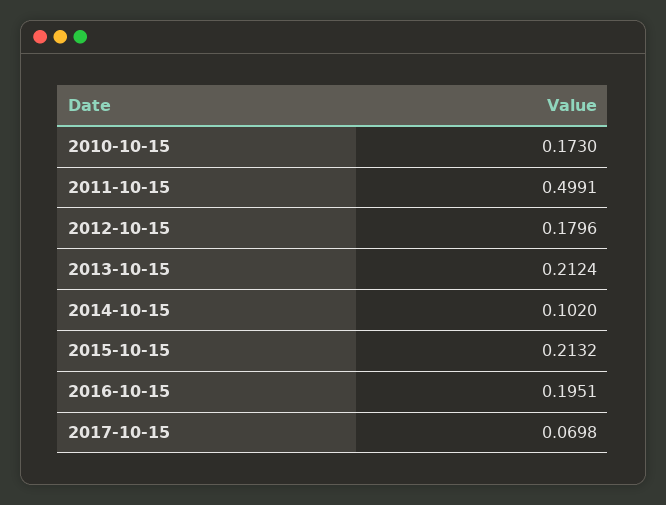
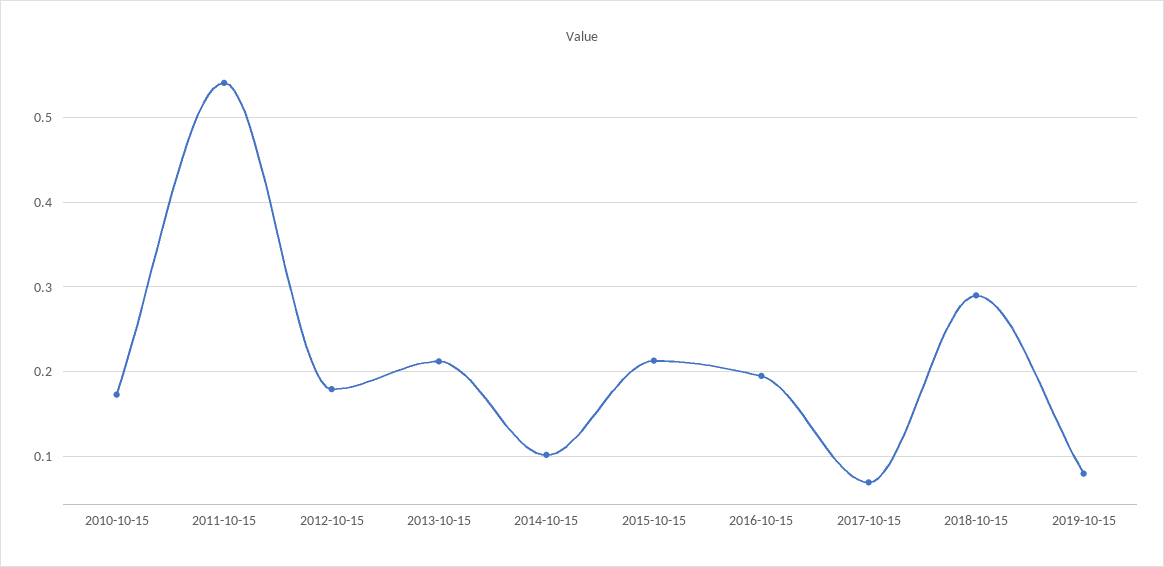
2011-10-15: 0.4991 -> 0.54
2018-10-15: none -> 0.29
2019-10-15: none -> 0.08

